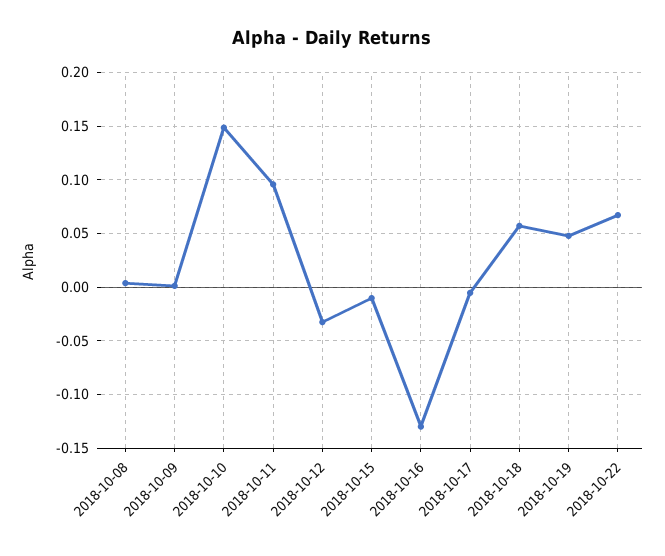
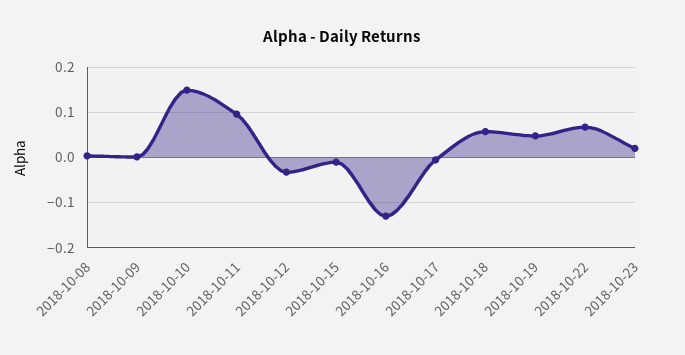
2018-10-23: none -> 0.02

